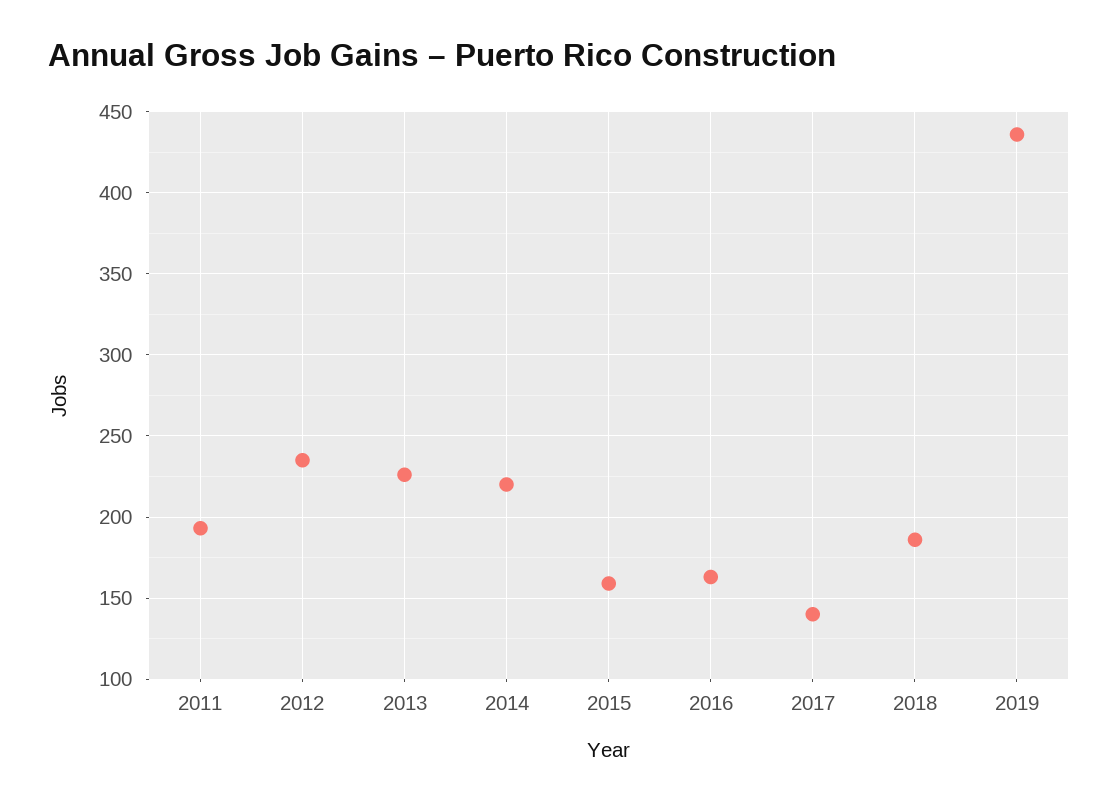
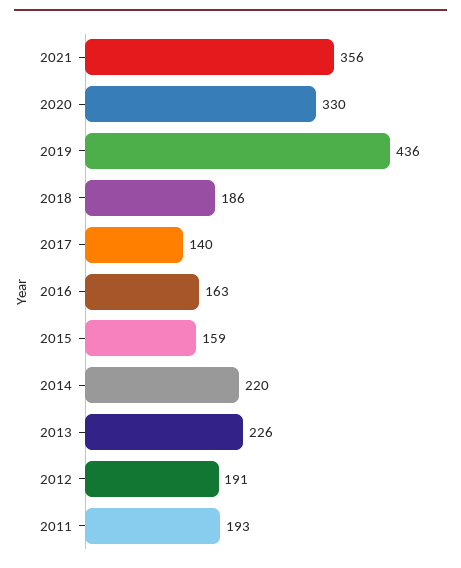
2012: 235 -> 191
2021: none -> 356
2020: none -> 330

